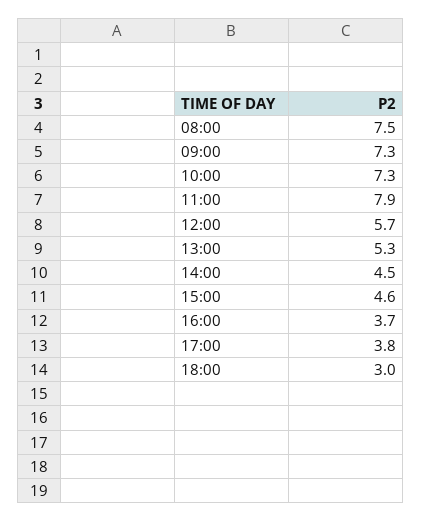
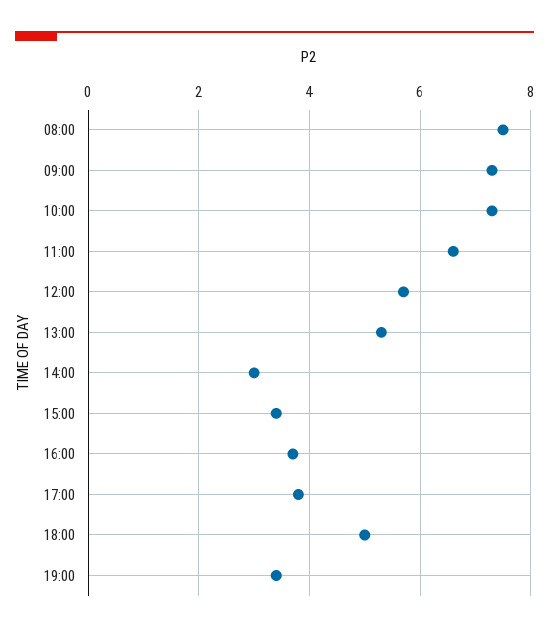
11:00: 7.9 -> 6.5
14:00: 4.5 -> 3
15:00: 4.6 -> 3.5
18:00: 3 -> 5
19:00: none -> 3.5

